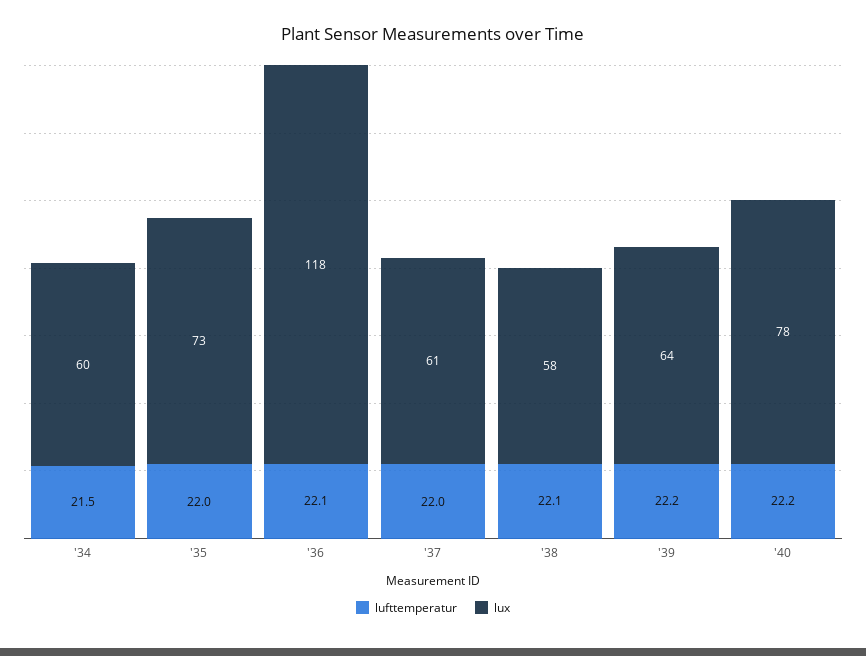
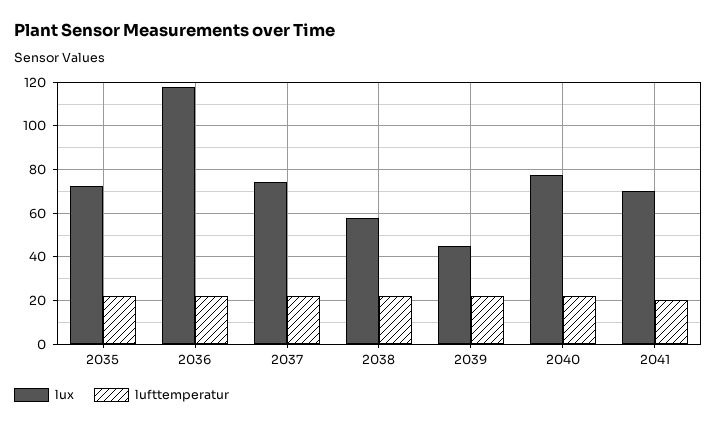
lufttemperatur, '34: 21.5 -> none
lux, '34: 60 -> none
lux, '37: 61 -> 75
lux, '39: 64 -> 45
lux, 2041: none -> 70
lufttemperatur, 2041: none -> 20

